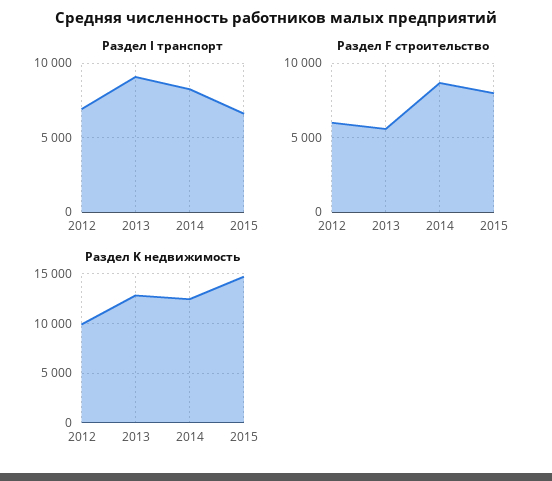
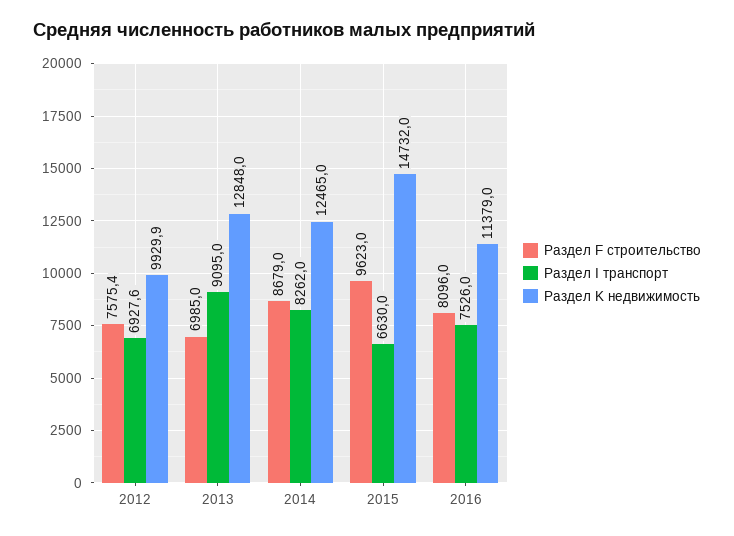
Раздел F строительство, 2012: 6000 -> 7575.4
Раздел F строительство, 2013: 5500 -> 6985
Раздел F строительство, 2015: 8000 -> 9623
Раздел F строительство, 2016: none -> 8096
Раздел I транспорт, 2016: none -> 7526
Раздел K недвижимость, 2016: none -> 11379

